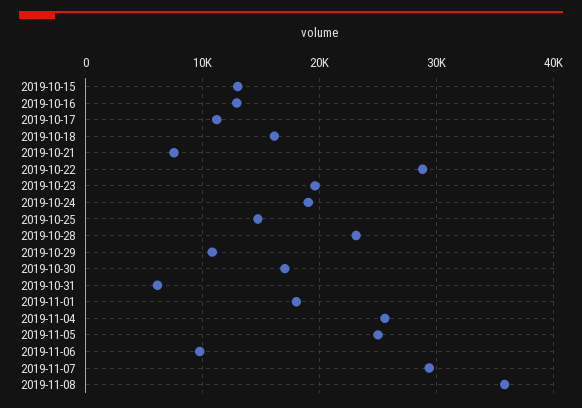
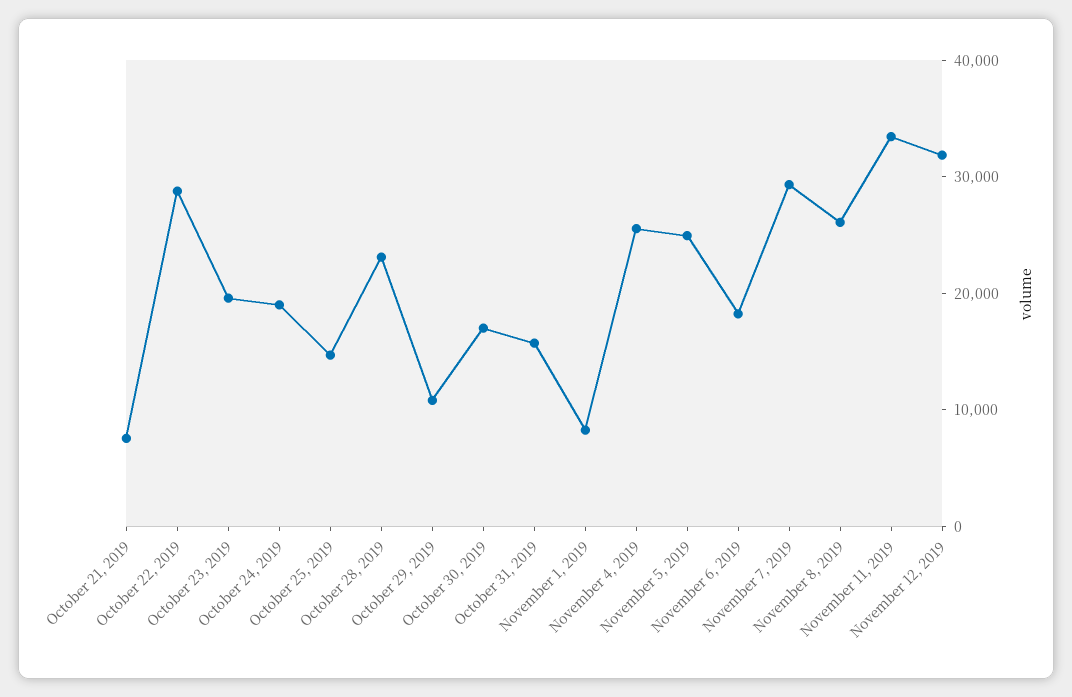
2019-10-15: 13000 -> none
2019-10-16: 13000 -> none
2019-10-17: 11000 -> none
2019-10-18: 16000 -> none
2019-10-31: 6000 -> 16000
2019-11-01: 18000 -> 8000
2019-11-06: 10000 -> 18000
2019-11-08: 36000 -> 26000
November 11, 2019: none -> 34000
November 12, 2019: none -> 32000

